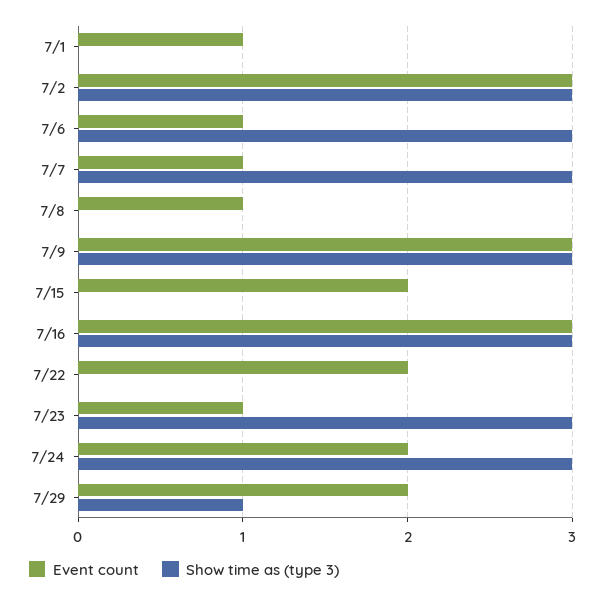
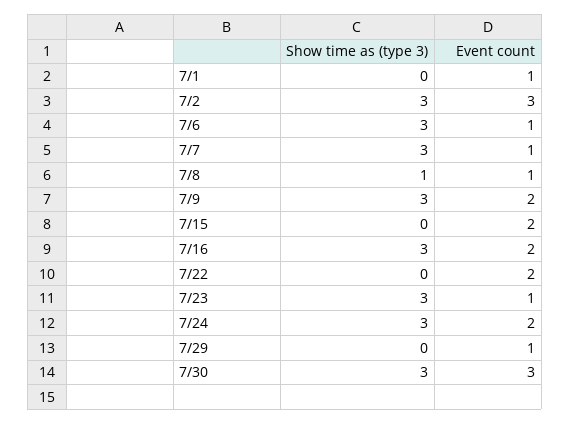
Show time as (type 3), 7/8: 0 -> 1
Event count, 7/9: 3 -> 2
Event count, 7/16: 3 -> 2
Event count, 7/29: 2 -> 1
Show time as (type 3), 7/29: 1 -> 0
Show time as (type 3), 7/30: none -> 3
Event count, 7/30: none -> 3

